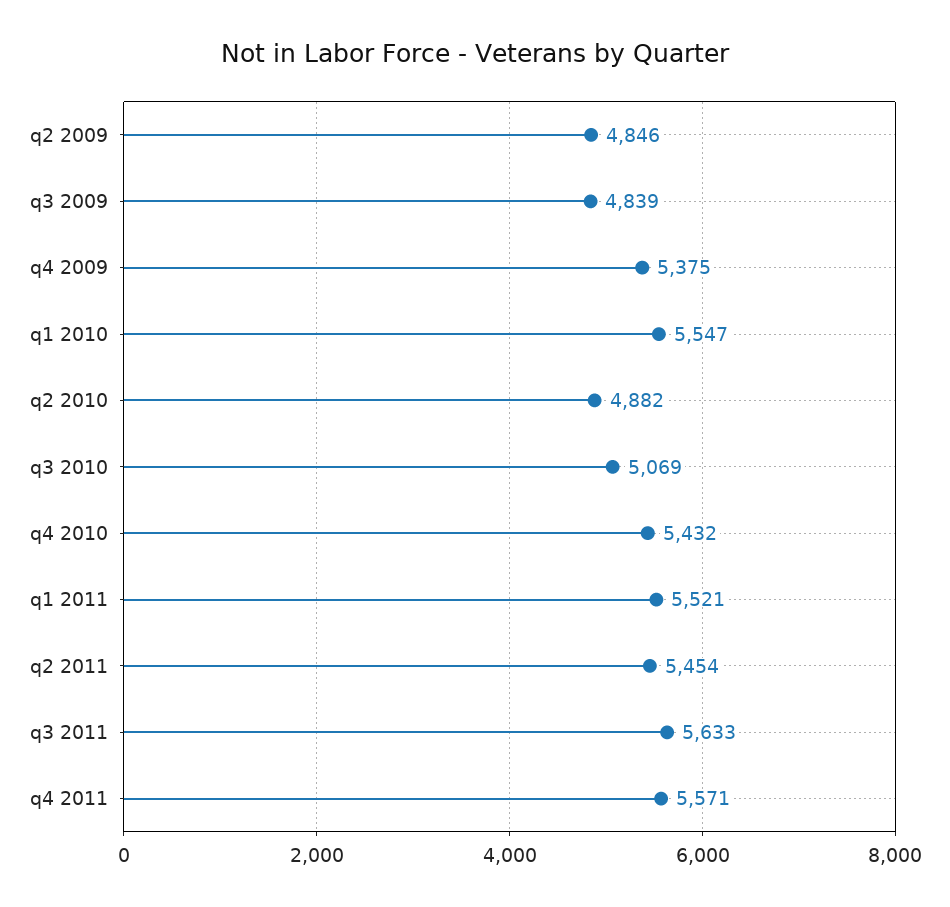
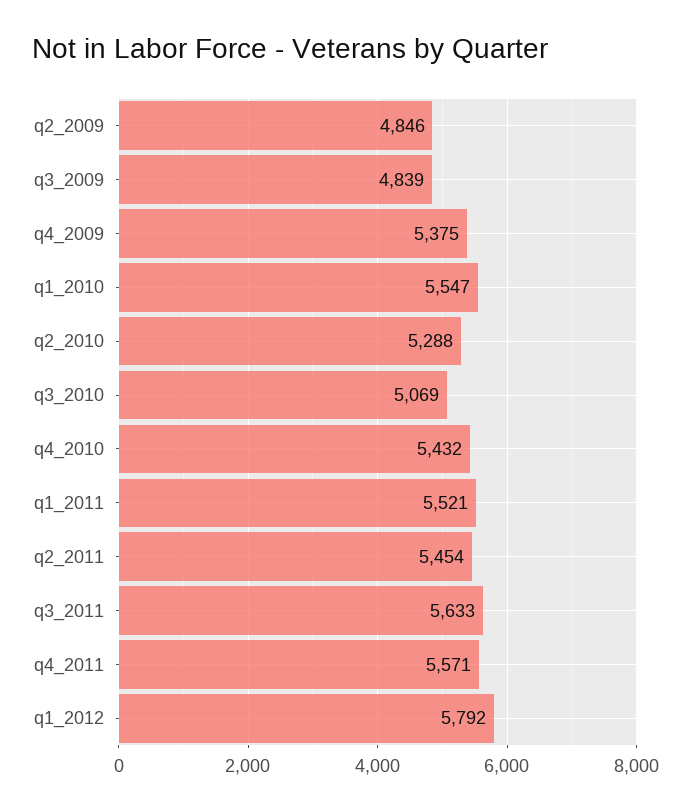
q2 2010: 4882 -> 5288
q1_2012: none -> 5792

